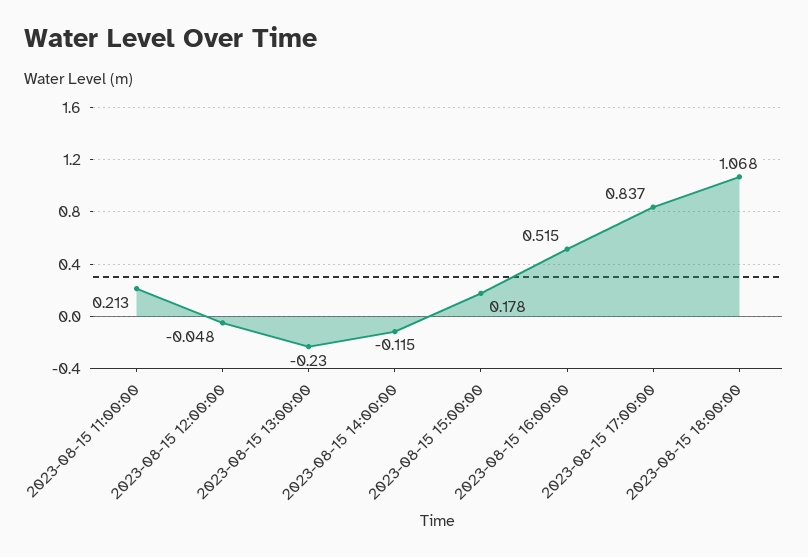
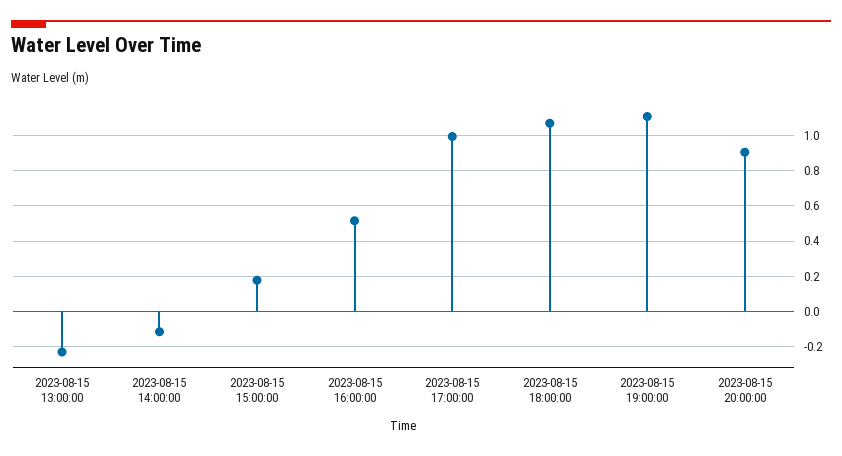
2023-08-15 11:00:00: 0.213 -> none
2023-08-15 12:00:00: -0.048 -> none
2023-08-15 17:00:00: 0.837 -> 1
2023-08-15 19:00:00: none -> 1.1
2023-08-15 20:00:00: none -> 0.9

